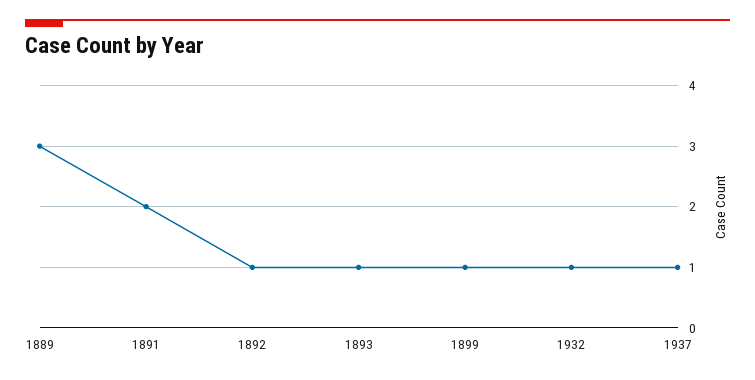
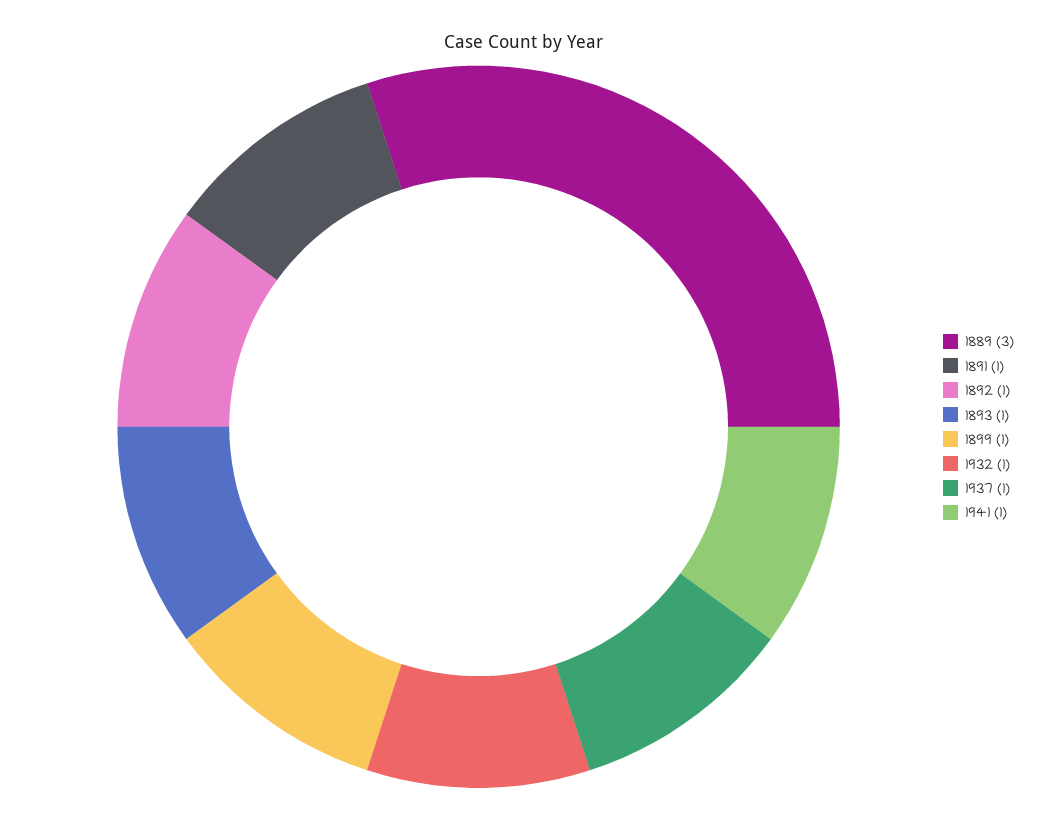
1891: 2 -> 1
1941: none -> 1

